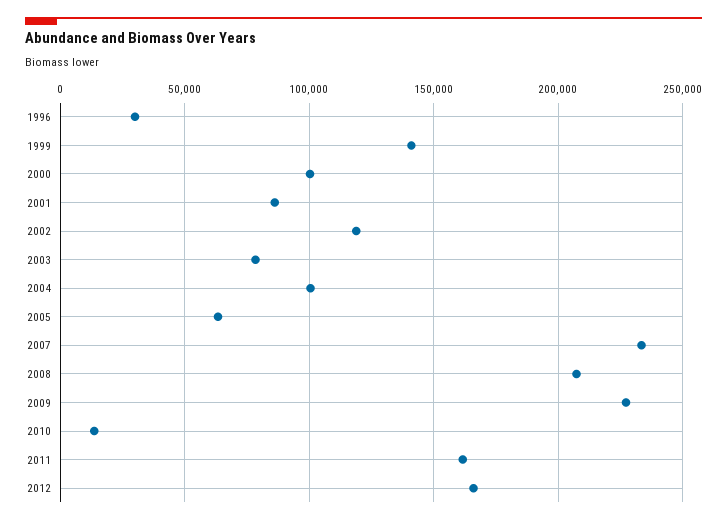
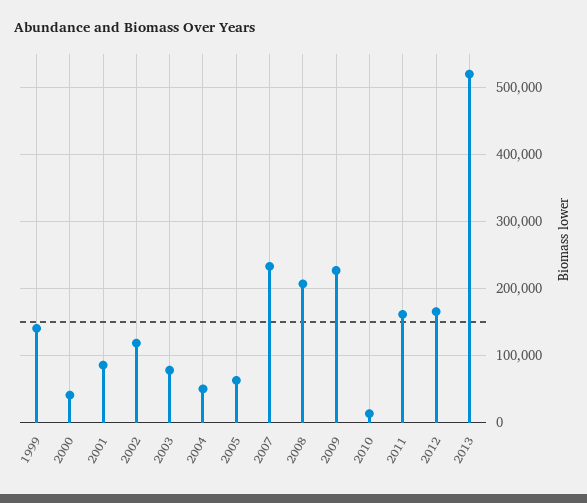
1996: 30000 -> none
2000: 100000 -> 40000
2004: 100000 -> 50000
2013: none -> 520000

